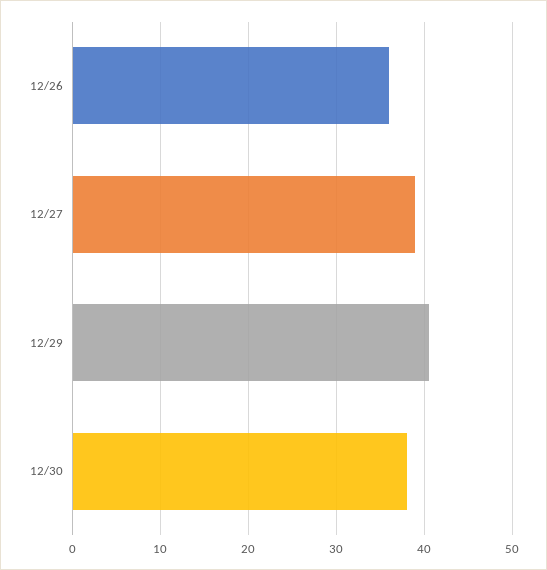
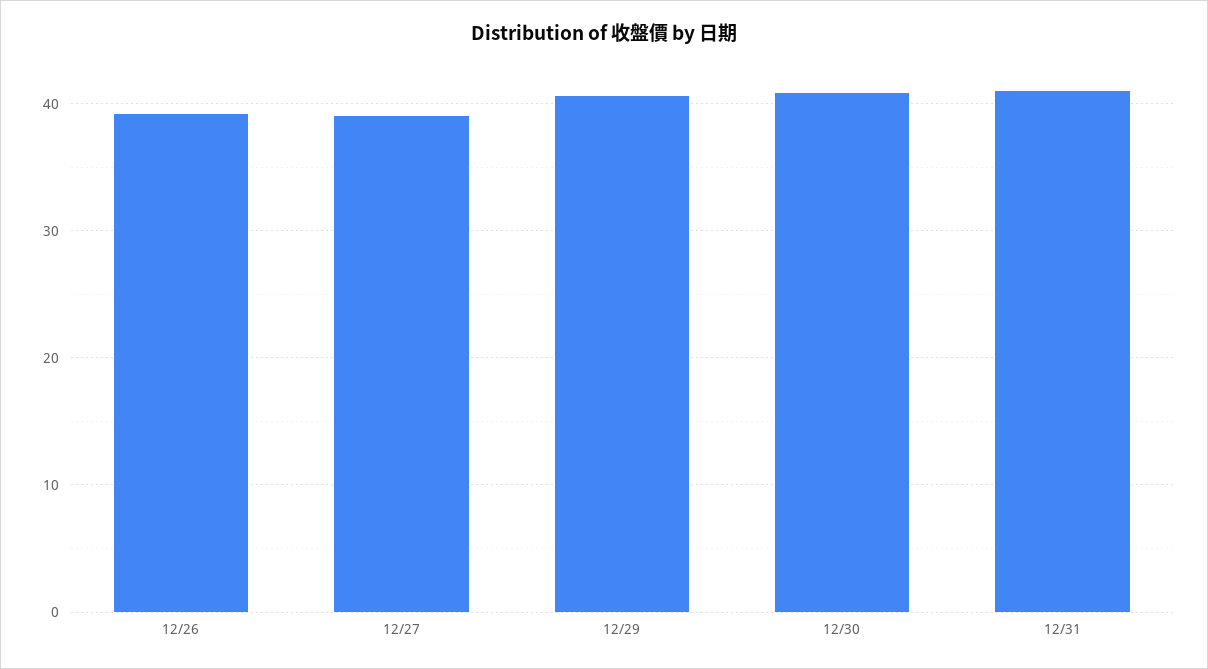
12/26: 36 -> 39
12/30: 38 -> 41
12/31: none -> 41

